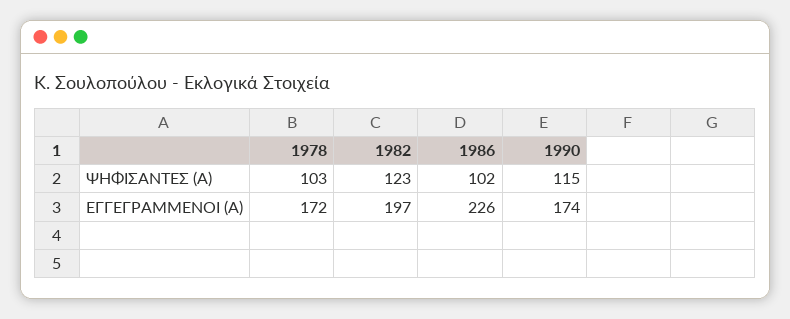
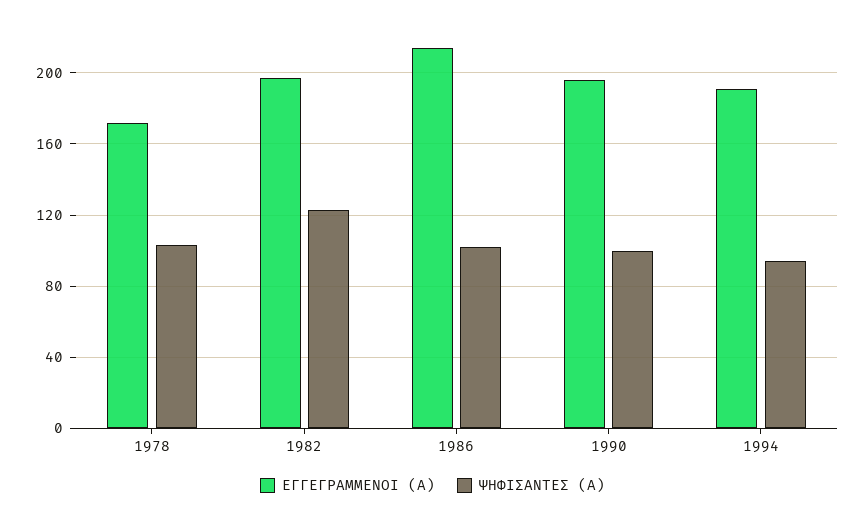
ΨΗΦΙΣΑΝΤΕΣ (Α), 1990: 115 -> 100
ΕΓΓΕΓΡΑΜΜΕΝΟΙ (Α), 1986: 226 -> 215
ΕΓΓΕΓΡΑΜΜΕΝΟΙ (Α), 1990: 174 -> 195
ΕΓΓΕΓΡΑΜΜΕΝΟΙ (Α), 1994: none -> 190
ΨΗΦΙΣΑΝΤΕΣ (Α), 1994: none -> 95

